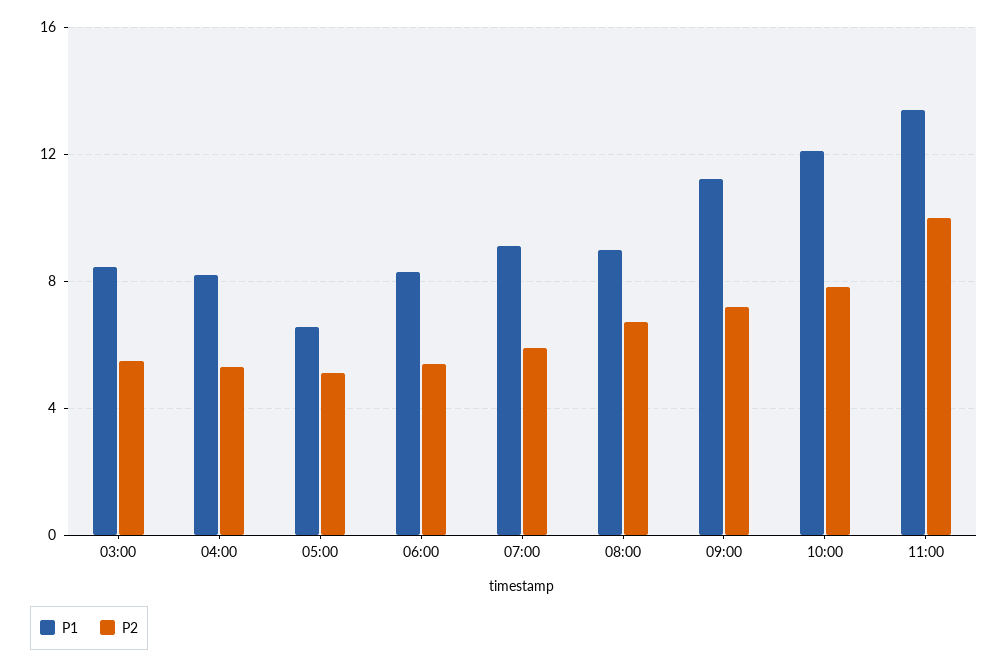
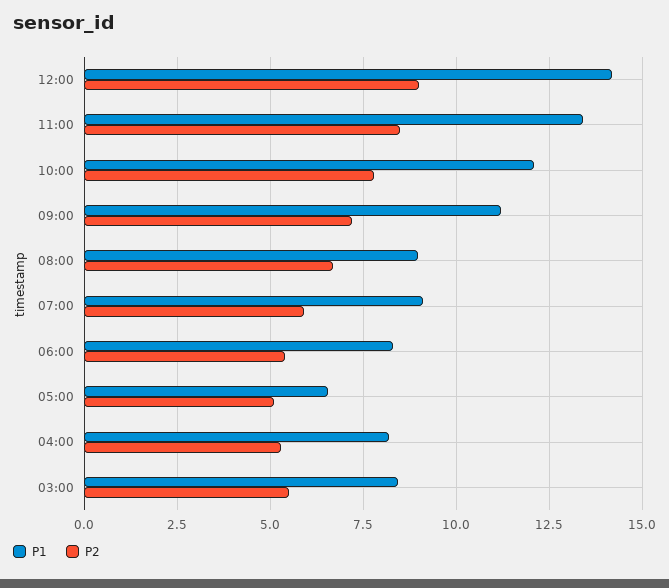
P2, 11:00: 10 -> 8.5
P1, 12:00: none -> 14.25
P2, 12:00: none -> 9

